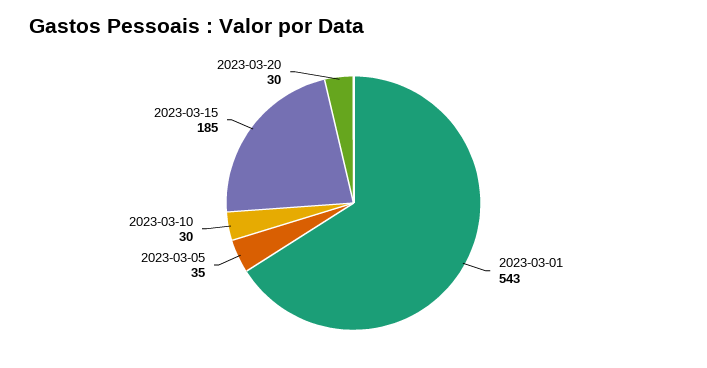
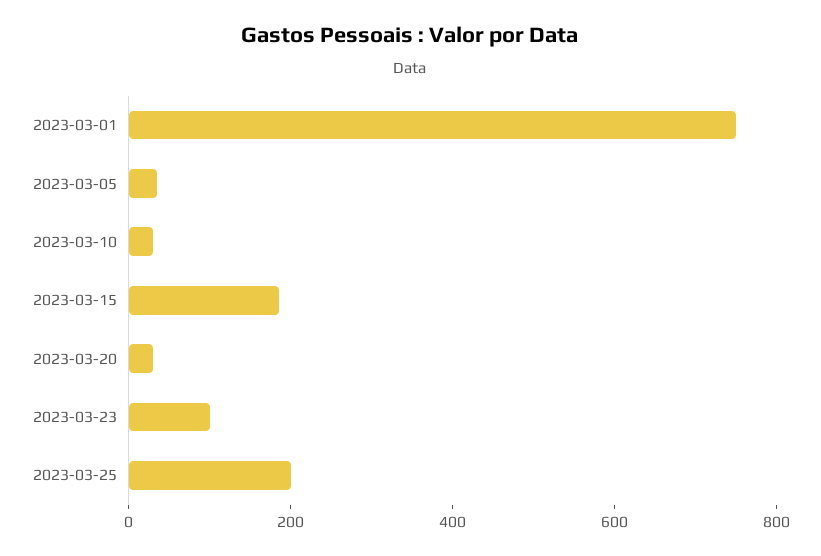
2023-03-01: 543 -> 750
2023-03-23: none -> 100
2023-03-25: none -> 200

